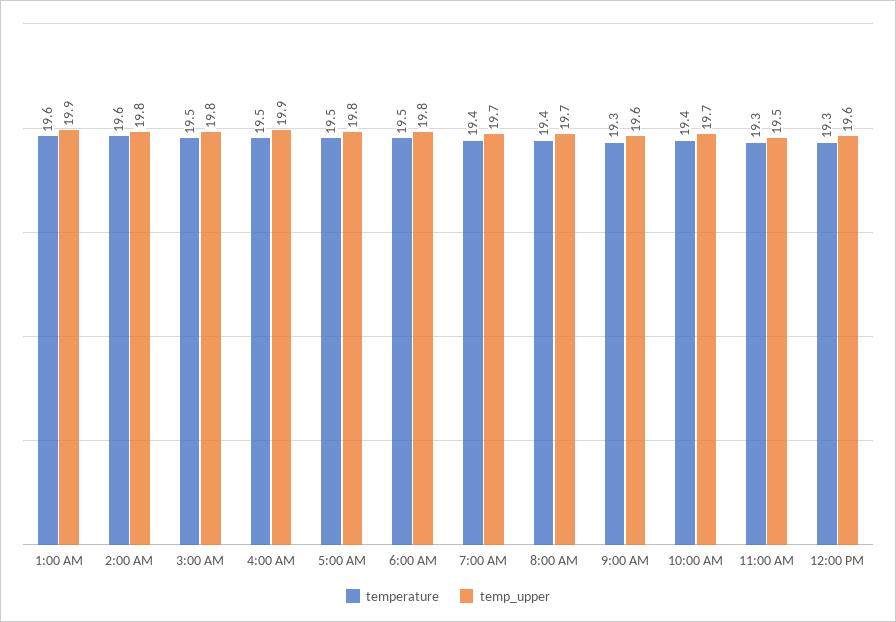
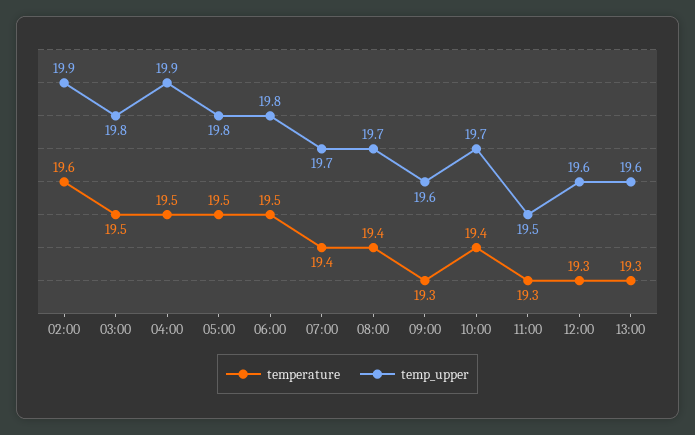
temperature, 1:00 AM: 19.6 -> none
temp_upper, 1:00 AM: 19.9 -> none
temp_upper, 2:00 AM: 19.8 -> 19.9
temperature, 13:00: none -> 19.3
temp_upper, 13:00: none -> 19.6

